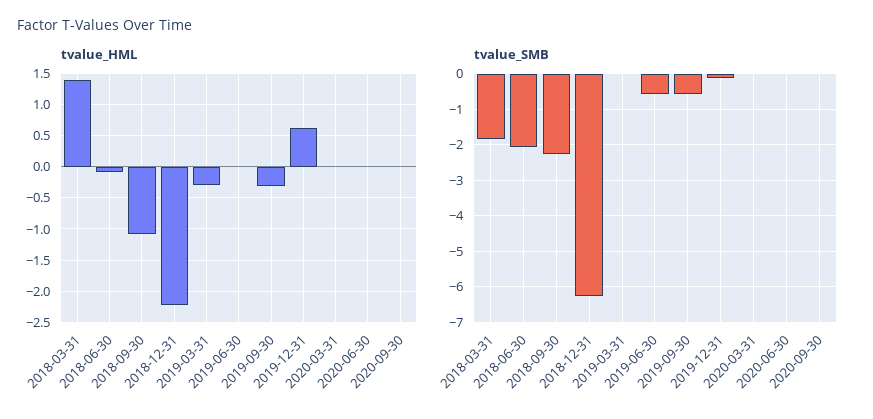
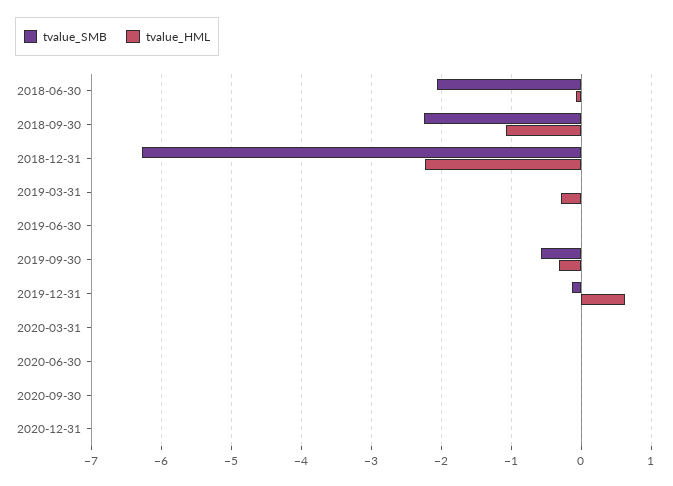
tvalue_HML, 2018-03-31: 1.4 -> none
tvalue_SMB, 2018-03-31: -1.8 -> none
tvalue_SMB, 2019-06-30: -0.6 -> 0
tvalue_SMB, 2020-12-31: none -> 0
tvalue_HML, 2020-12-31: none -> 0

